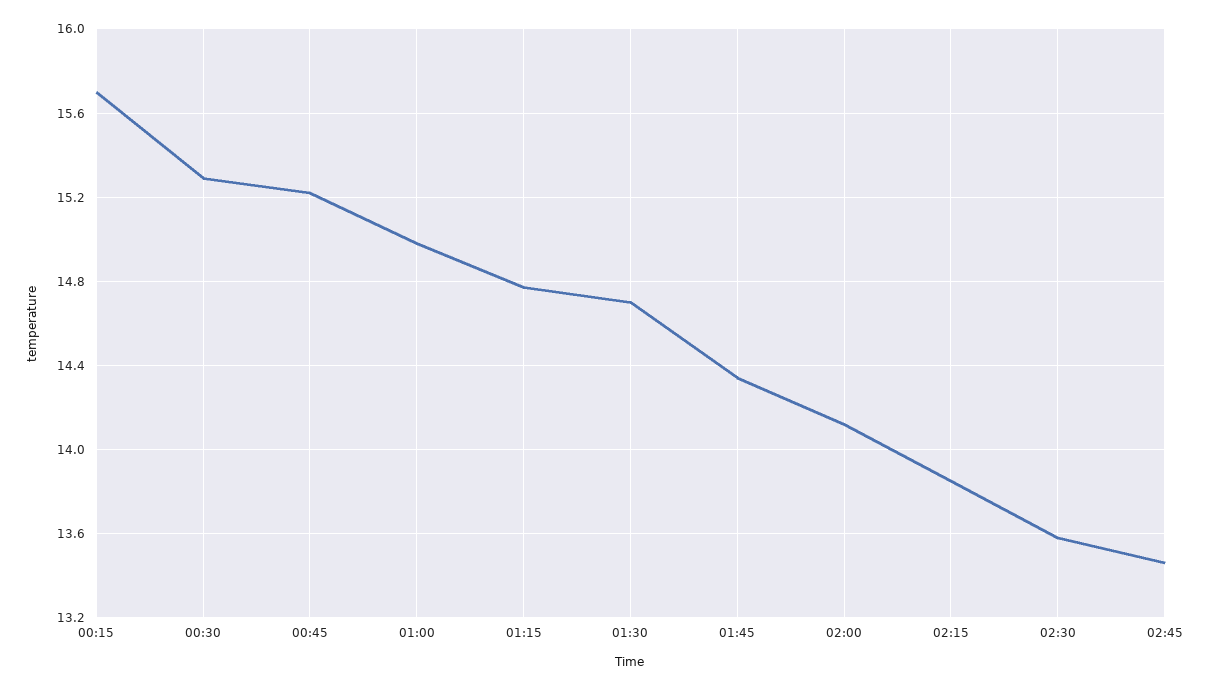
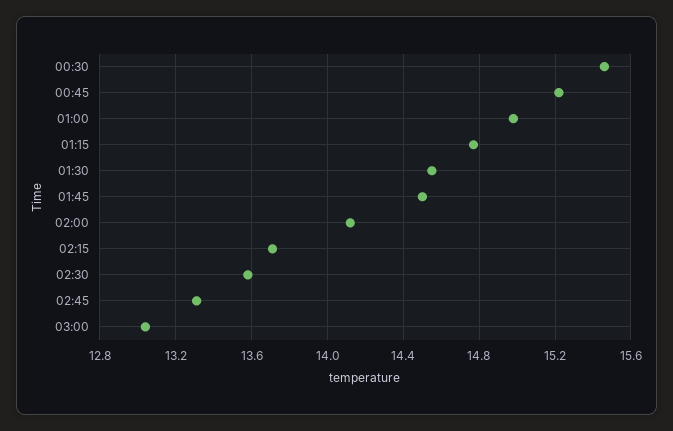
00:15: 15.7 -> none
00:30: 15.3 -> 15.45
01:30: 14.7 -> 14.55
01:45: 14.35 -> 14.5
02:15: 13.85 -> 13.7
02:45: 13.45 -> 13.3
03:00: none -> 13.05

